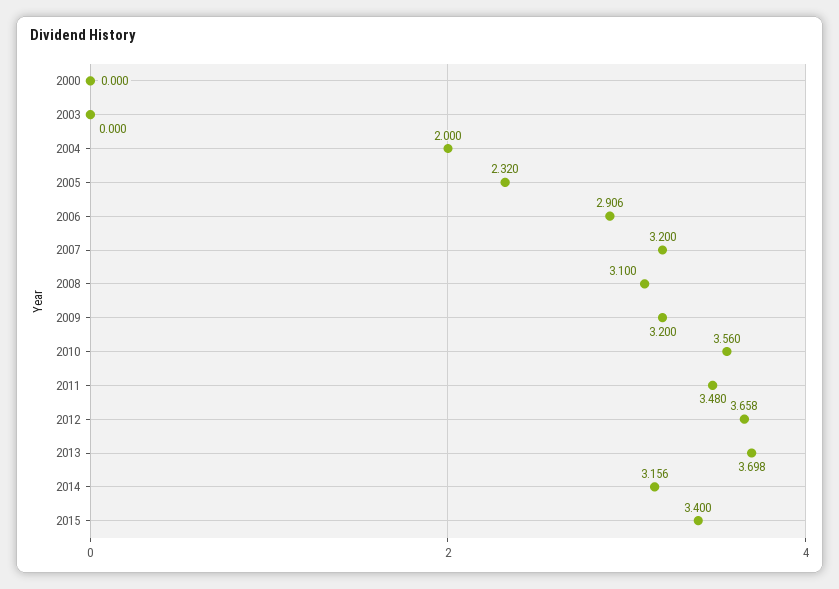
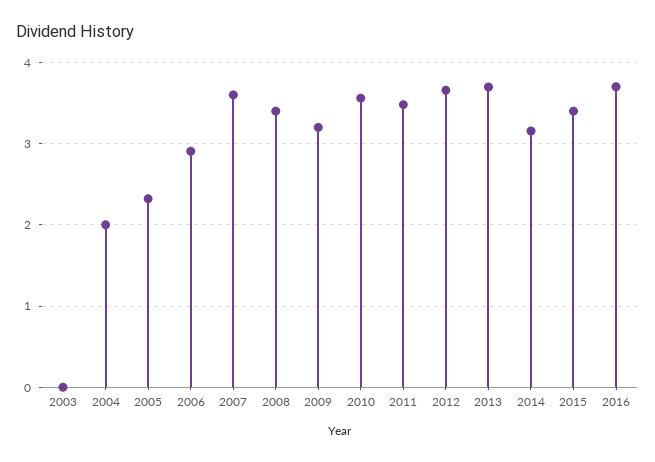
2000: 0 -> none
2007: 3.2 -> 3.6
2008: 3.1 -> 3.4
2016: none -> 3.7

